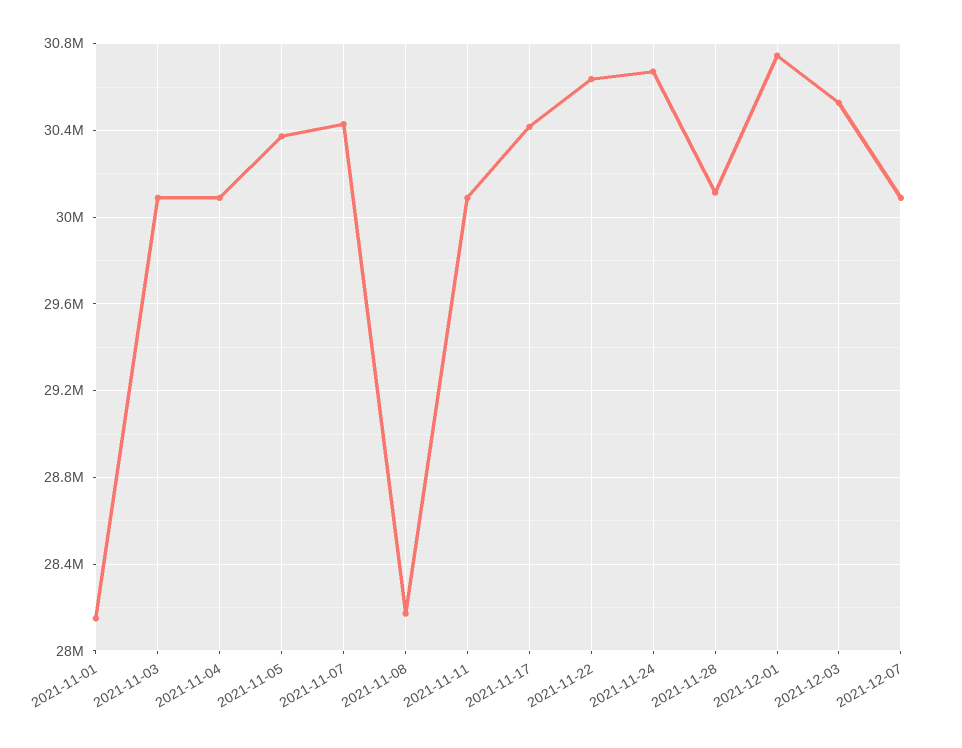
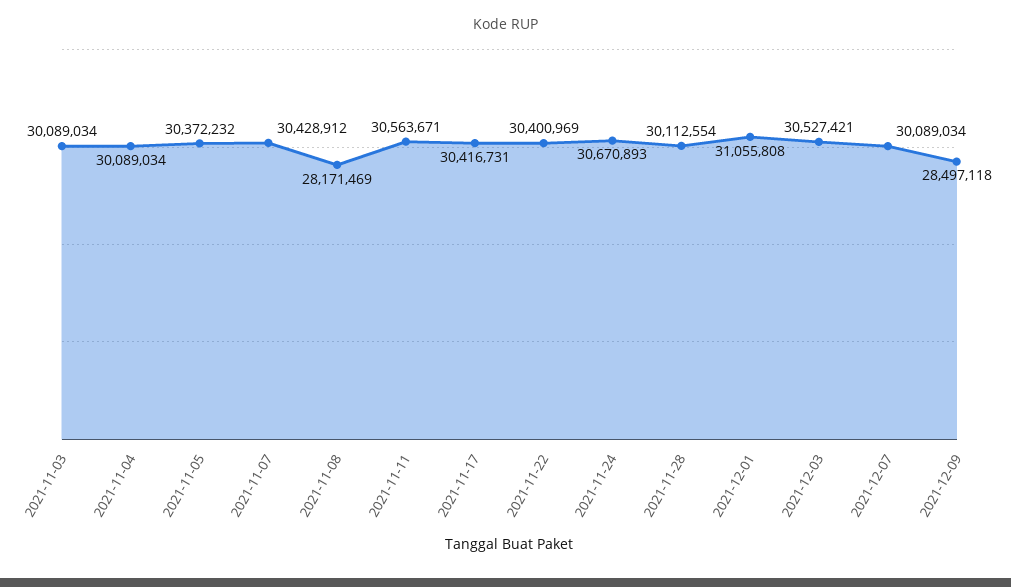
2021-11-01: 28150000 -> none
2021-11-11: 30100000 -> 30563671
2021-11-22: 30650000 -> 30400969
2021-12-01: 30750000 -> 31055808
2021-12-09: none -> 28497118

